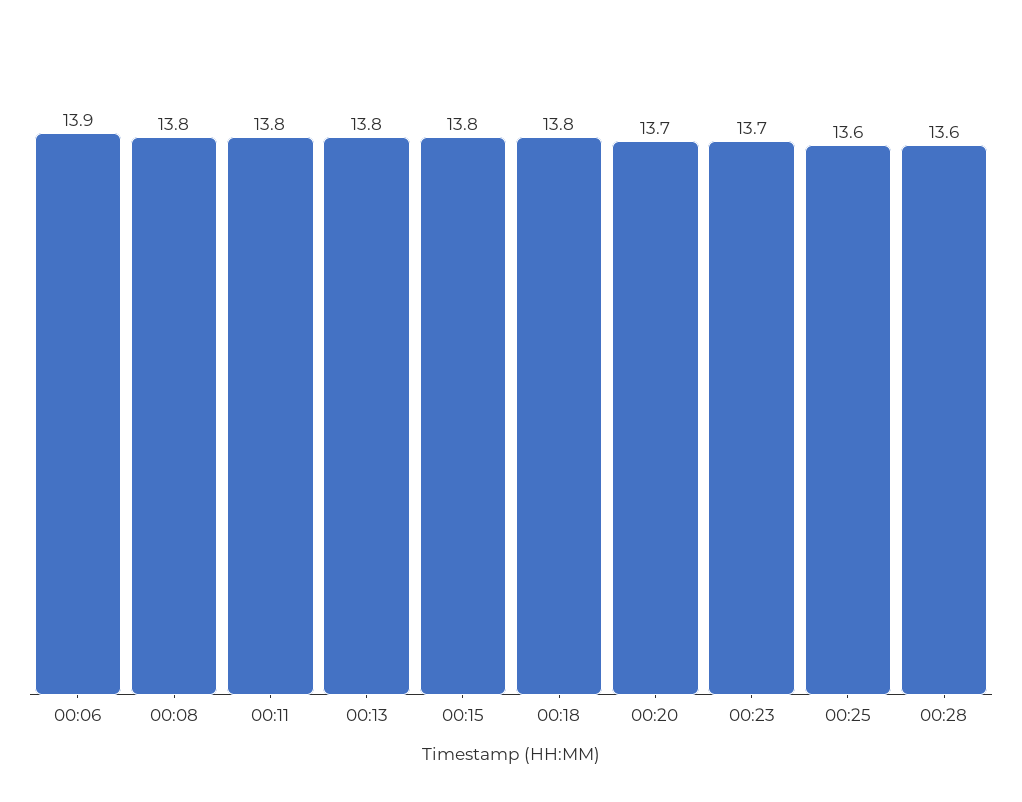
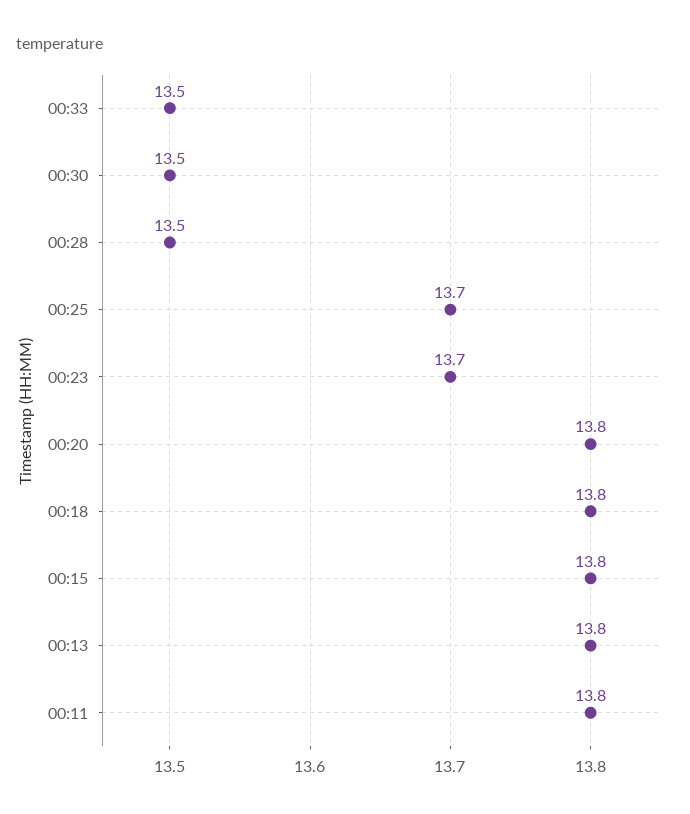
00:06: 13.9 -> none
00:08: 13.8 -> none
00:20: 13.7 -> 13.8
00:25: 13.6 -> 13.7
00:28: 13.6 -> 13.5
00:33: none -> 13.5
00:30: none -> 13.5

